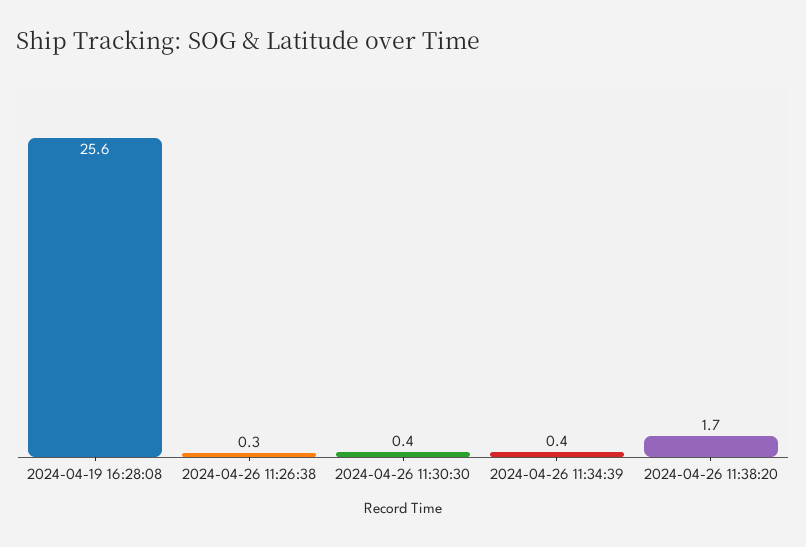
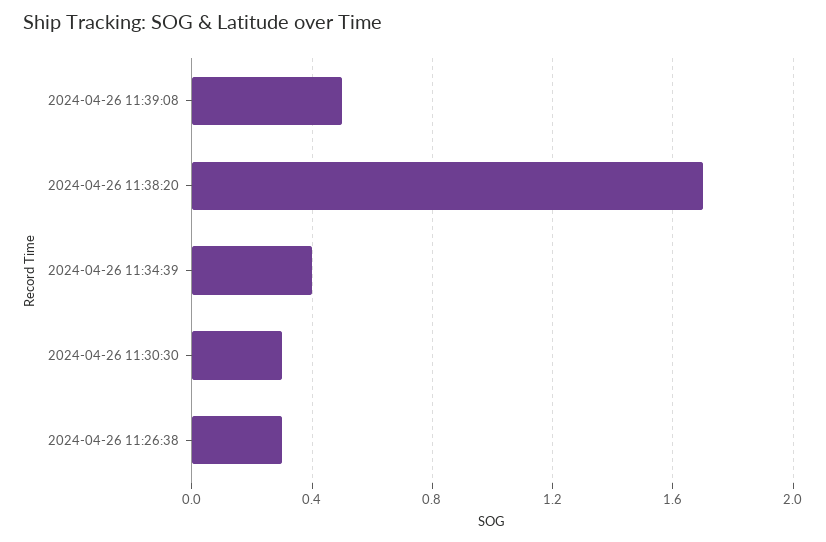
2024-04-19 16:28:08: 25.6 -> none
2024-04-26 11:30:30: 0.4 -> 0.3
2024-04-26 11:39:08: none -> 0.5

